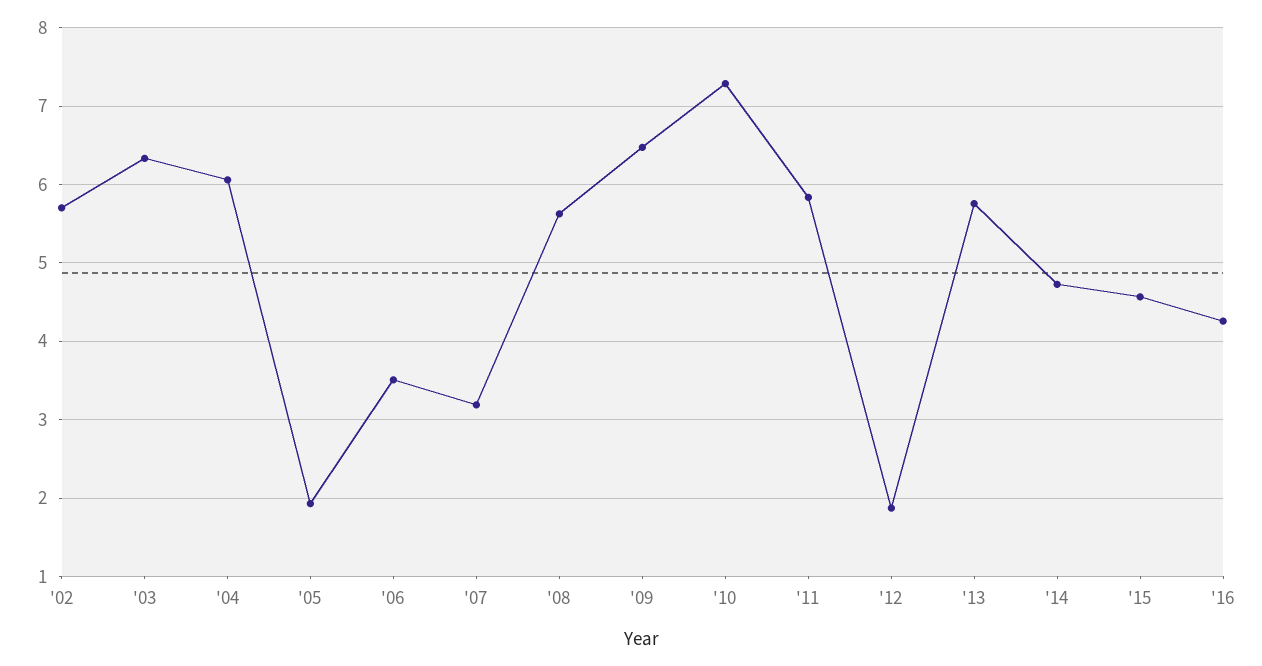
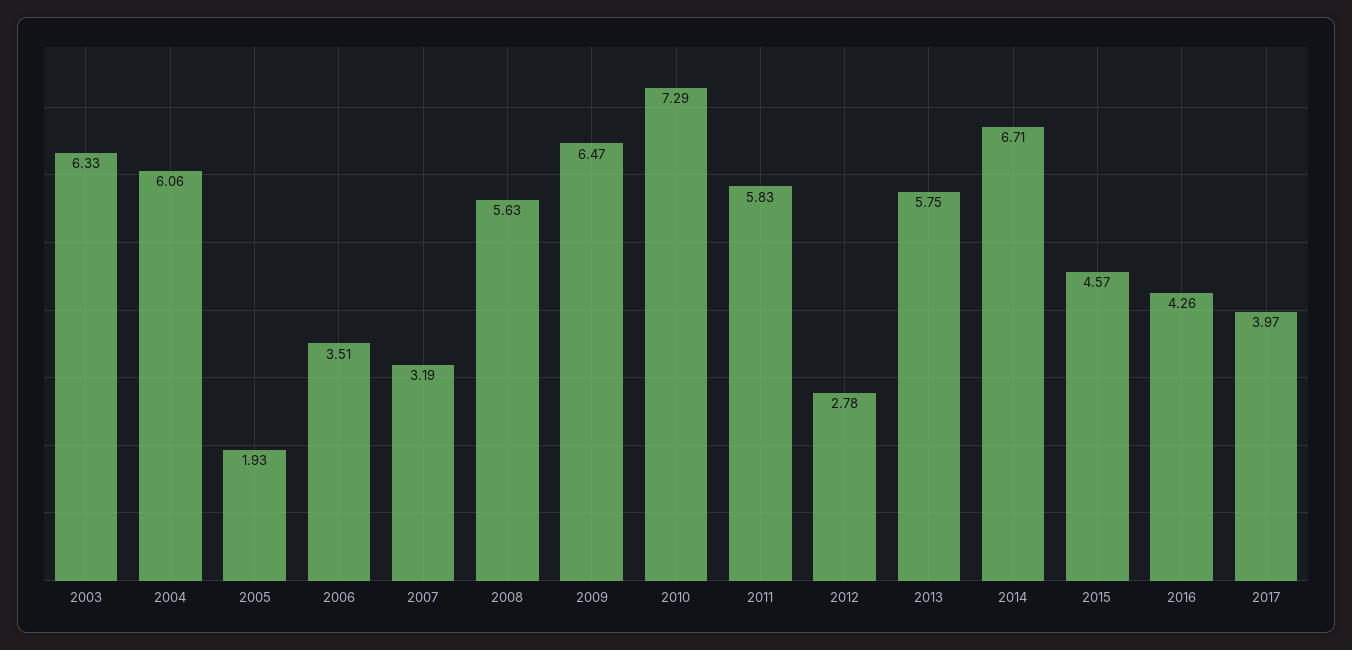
'02: 5.7 -> none
'12: 1.9 -> 2.78
'14: 4.7 -> 6.71
2017: none -> 3.97

